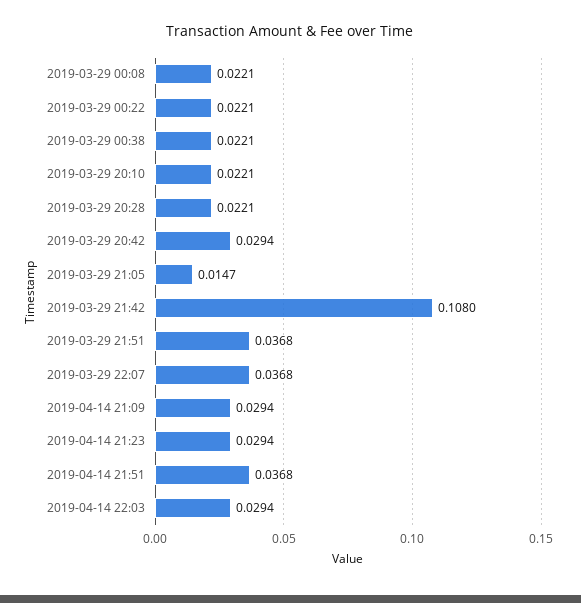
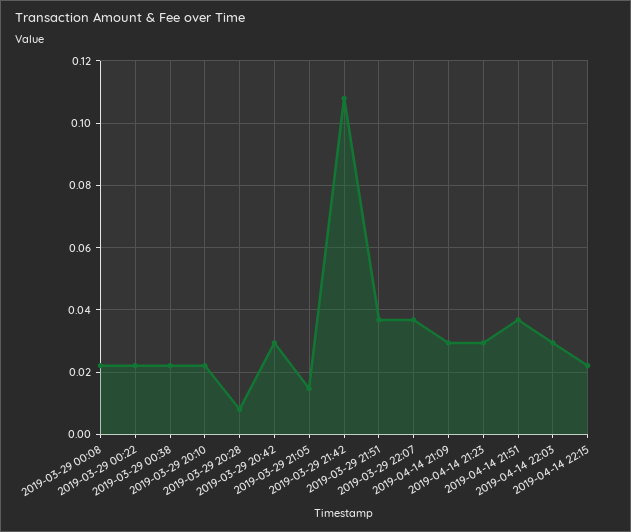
2019-03-29 20:28: 0.0221 -> 0.008
2019-04-14 22:15: none -> 0.022

